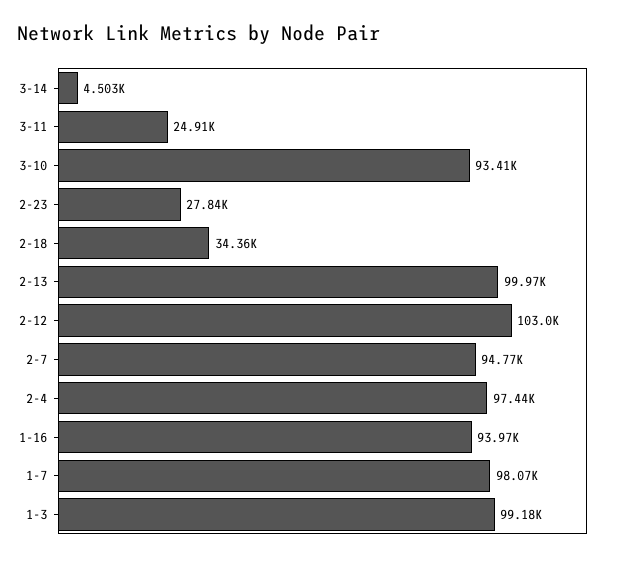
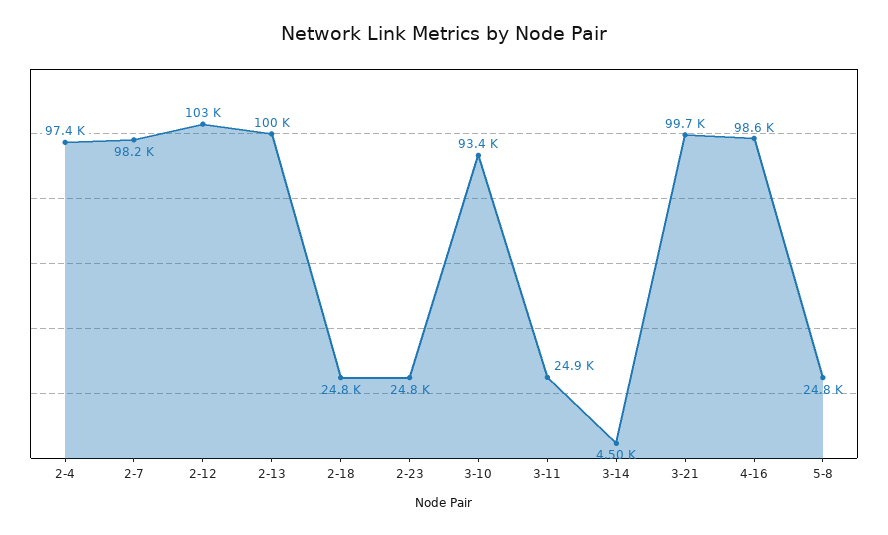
2-23: 27840 -> 24800
2-18: 34360 -> 24800
2-7: 94770 -> 98200
1-16: 93970 -> none
1-7: 98070 -> none
1-3: 99180 -> none
3-21: none -> 99700
4-16: none -> 98600
5-8: none -> 24800

